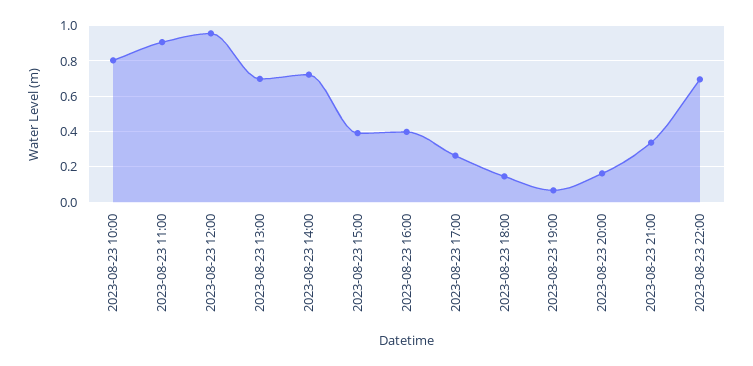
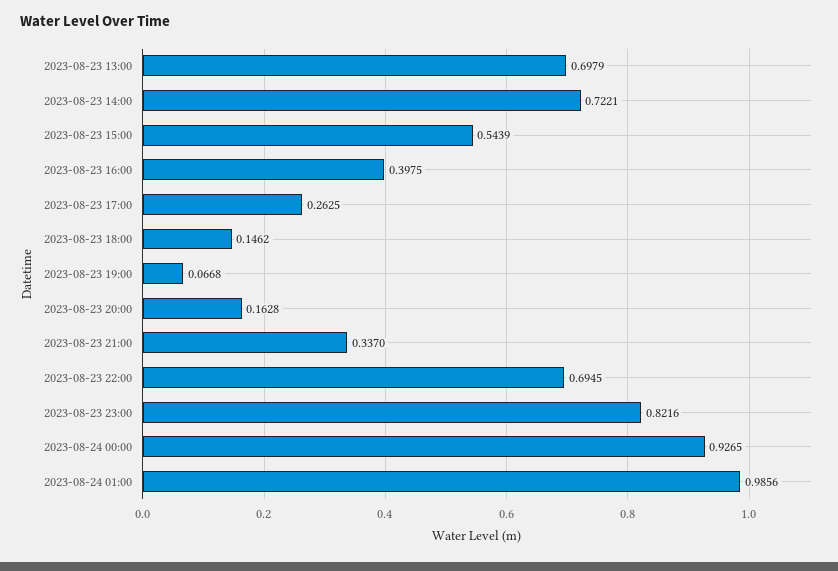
2023-08-23 10:00: 0.8 -> none
2023-08-23 11:00: 0.9 -> none
2023-08-23 12:00: 0.95 -> none
2023-08-23 15:00: 0.4 -> 0.5439
2023-08-23 23:00: none -> 0.8216
2023-08-24 00:00: none -> 0.9265
2023-08-24 01:00: none -> 0.9856

